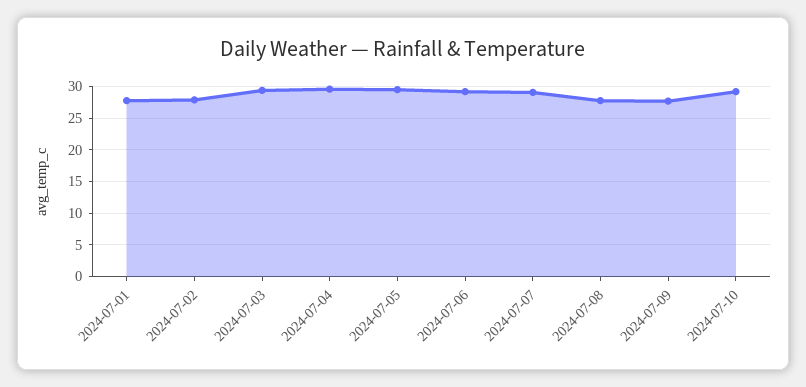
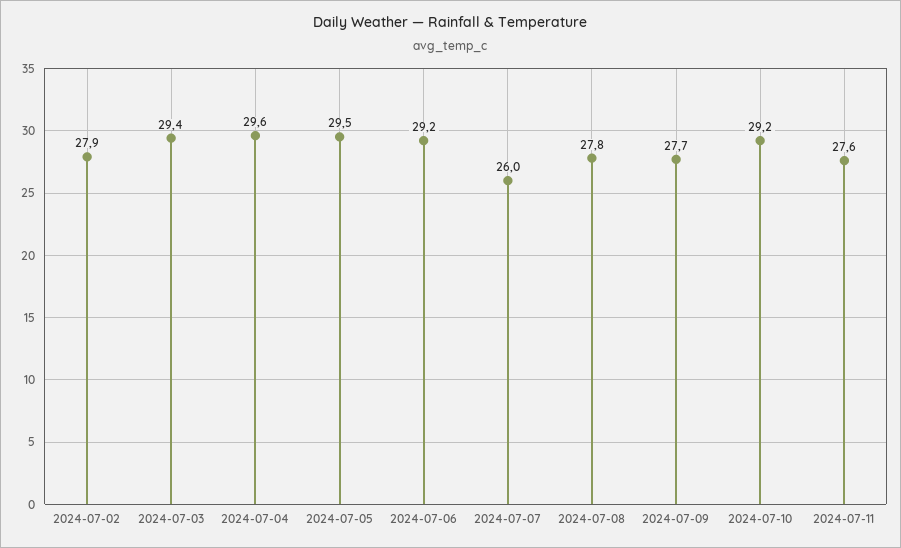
2024-07-01: 28 -> none
2024-07-07: 29 -> 26
2024-07-11: none -> 27.6

